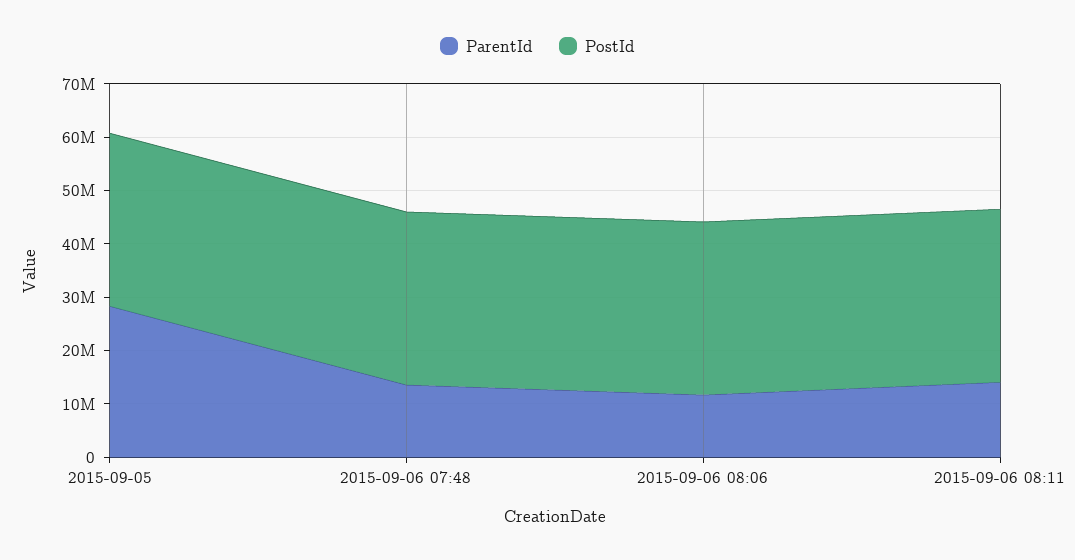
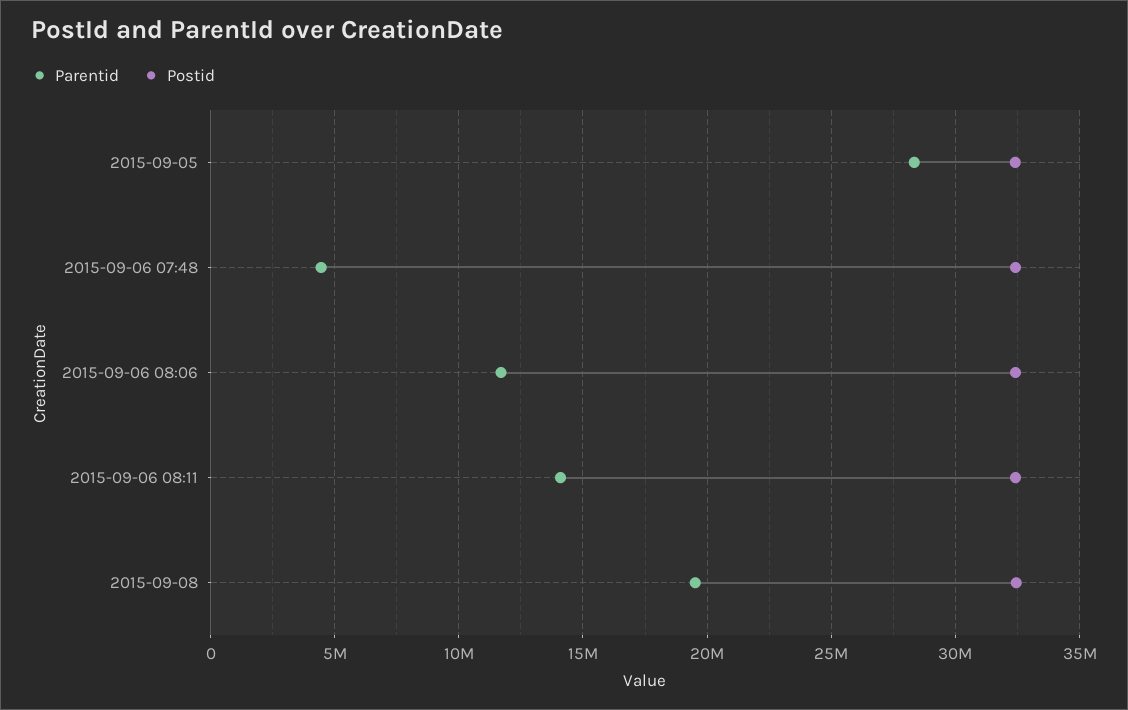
ParentId, 2015-09-06 07:48: 14000000 -> 4500000
ParentId, 2015-09-08: none -> 19500000
PostId, 2015-09-08: none -> 32500000

